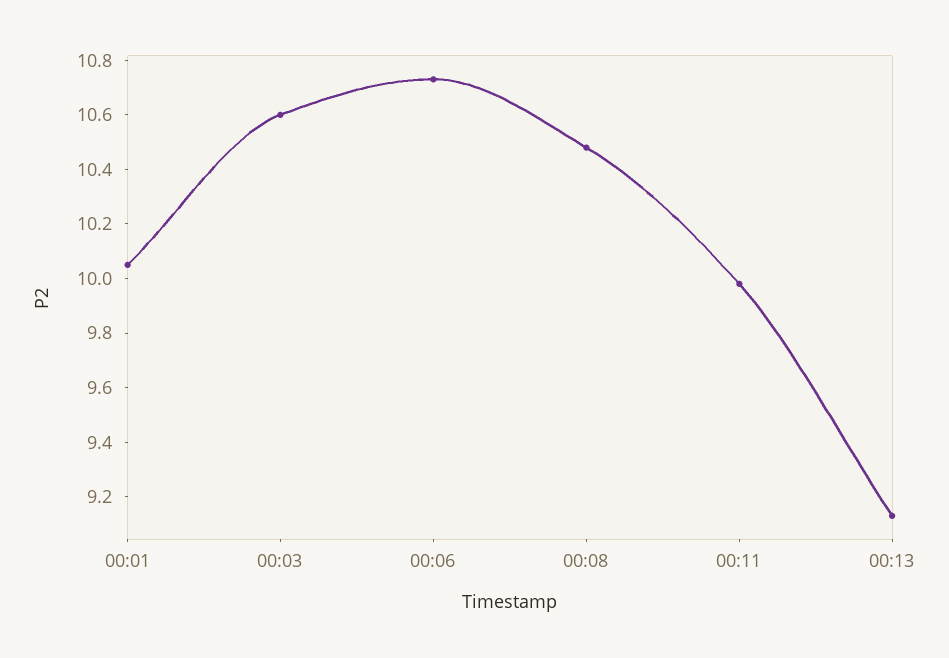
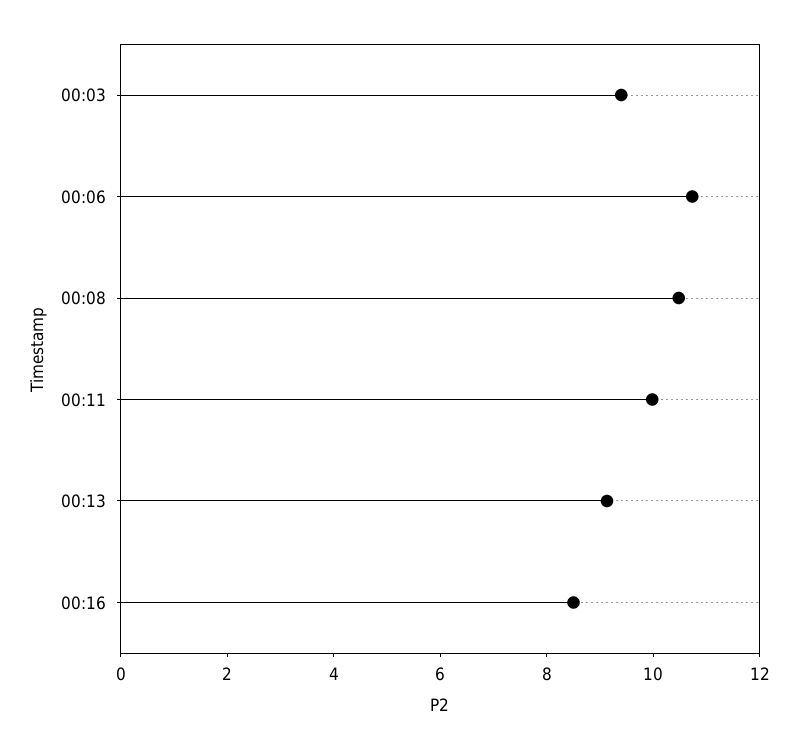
00:01: 10.05 -> none
00:03: 10.6 -> 9.5
00:16: none -> 8.5

